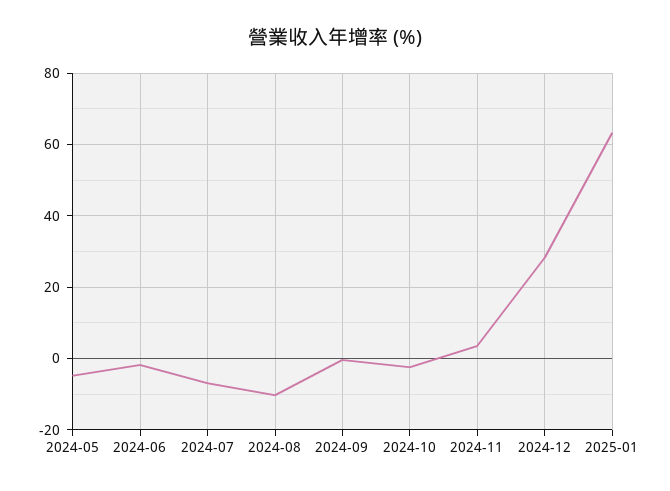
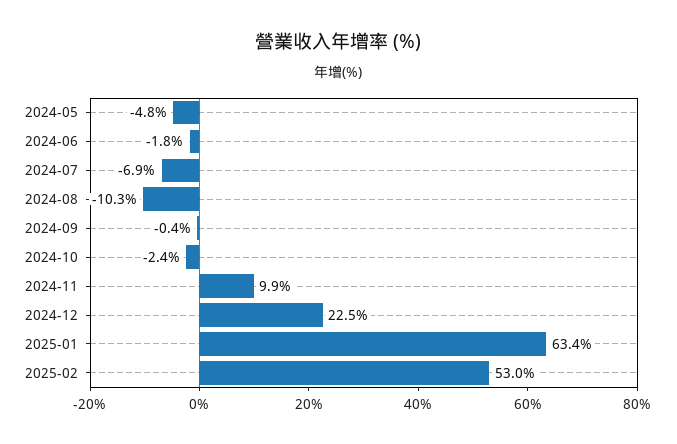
2024-11: 4 -> 9.9
2024-12: 28 -> 22.5
2025-02: none -> 53

